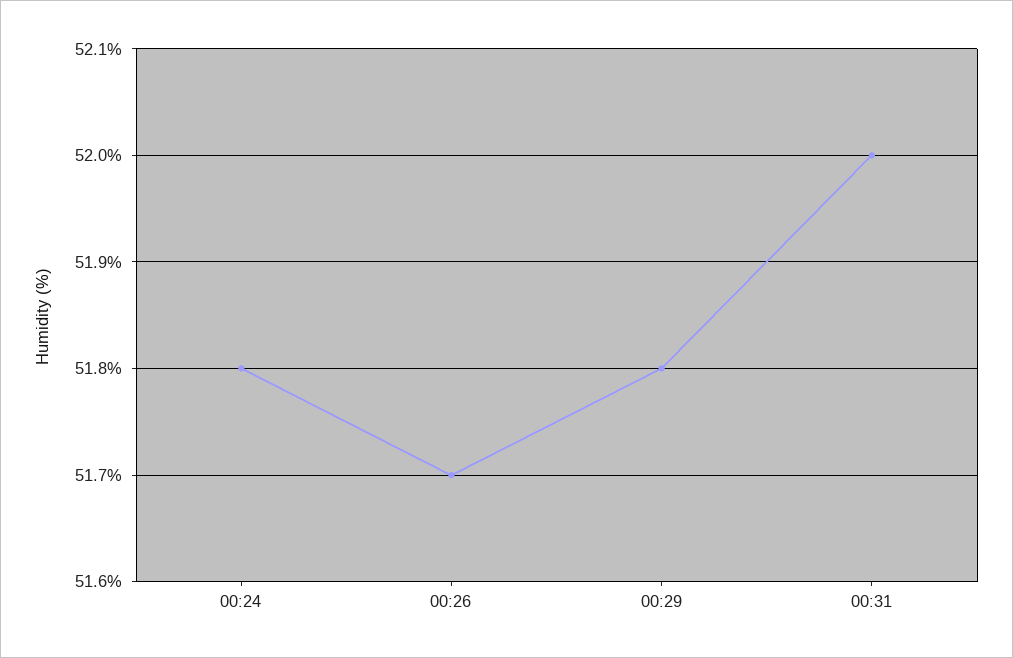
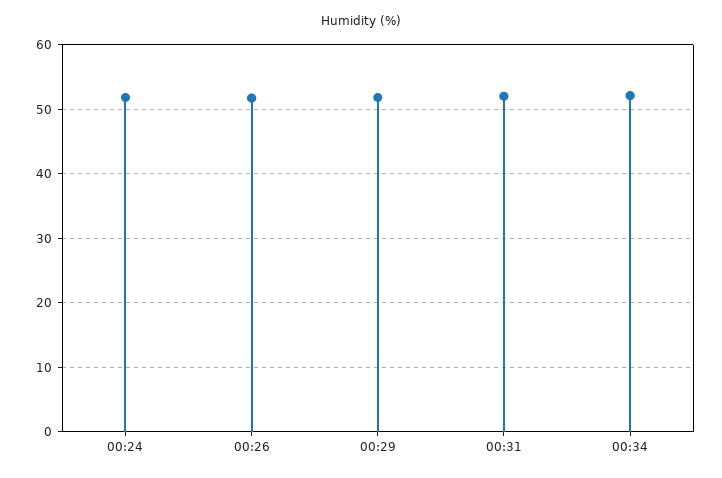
00:34: none -> 52

